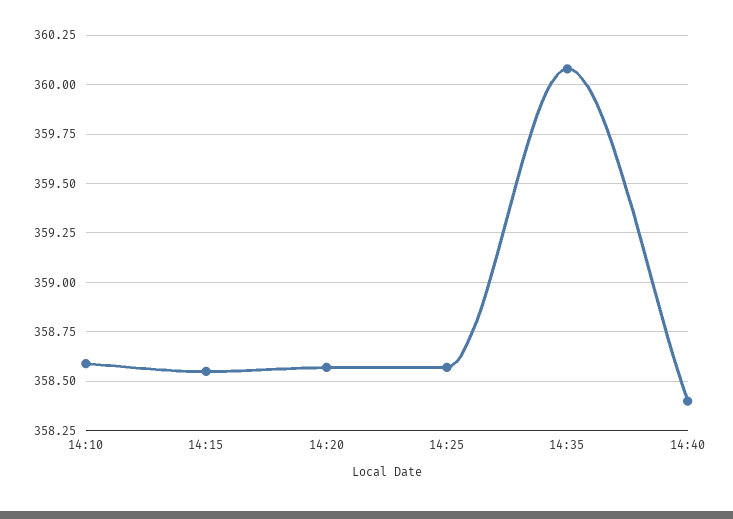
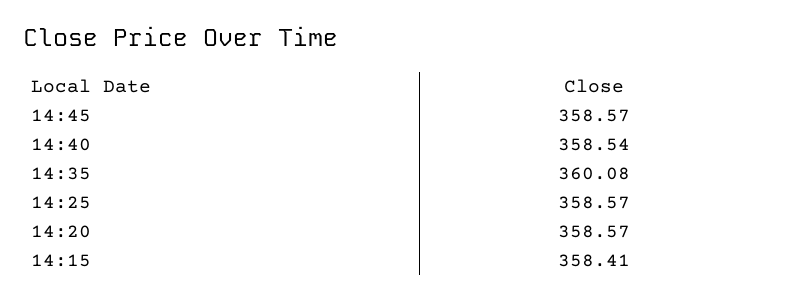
14:10: 358.6 -> none
14:15: 358.55 -> 358.41
14:40: 358.4 -> 358.54
14:45: none -> 358.57

